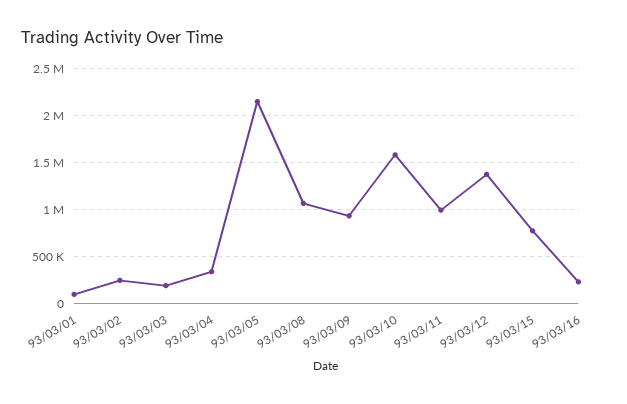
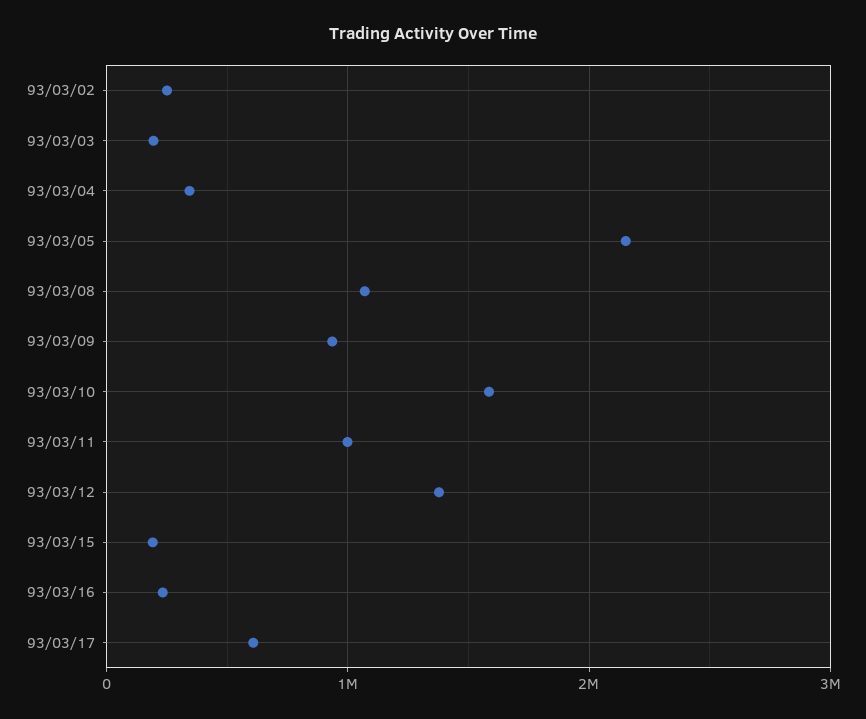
93/03/01: 100000 -> none
93/03/15: 800000 -> 200000
93/03/17: none -> 600000

